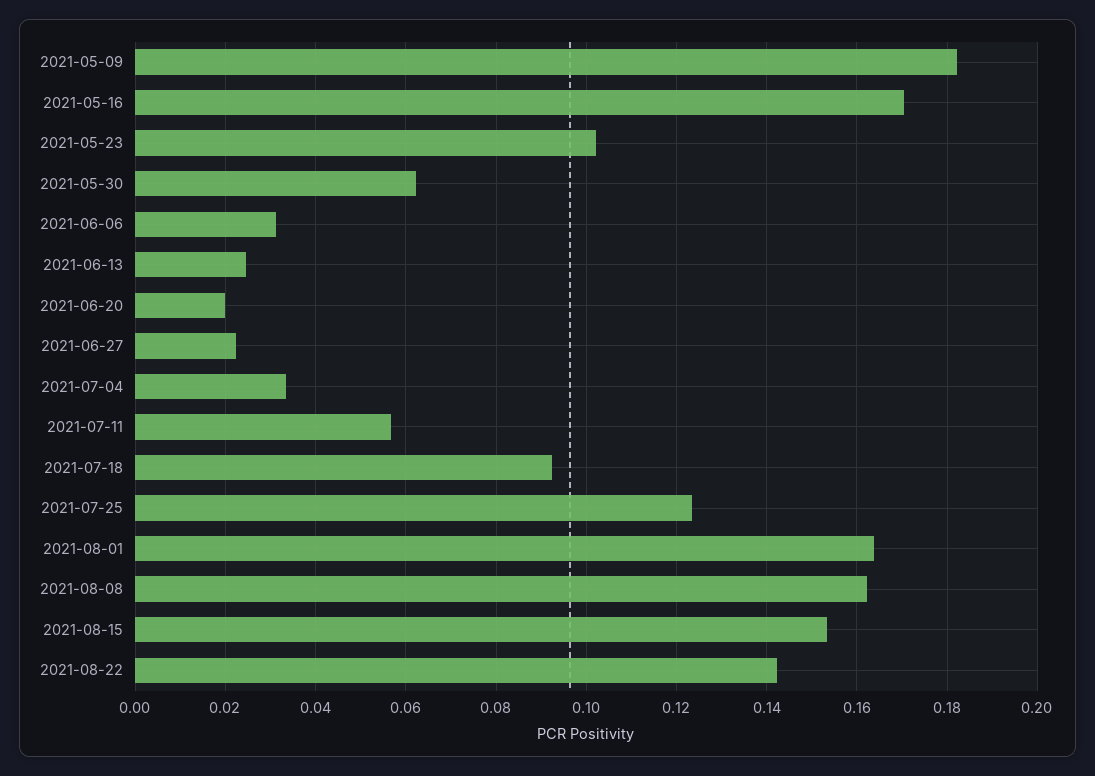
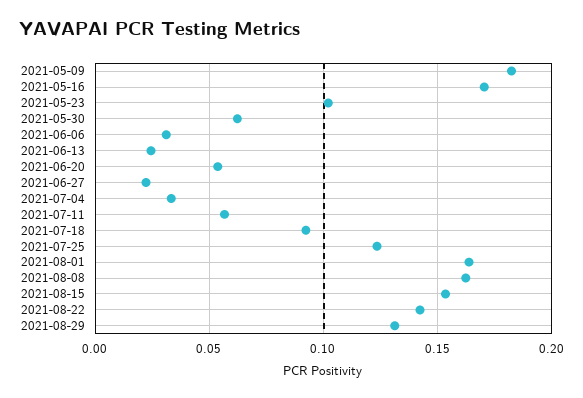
2021-06-20: 0.02 -> 0.055
2021-08-29: none -> 0.13

